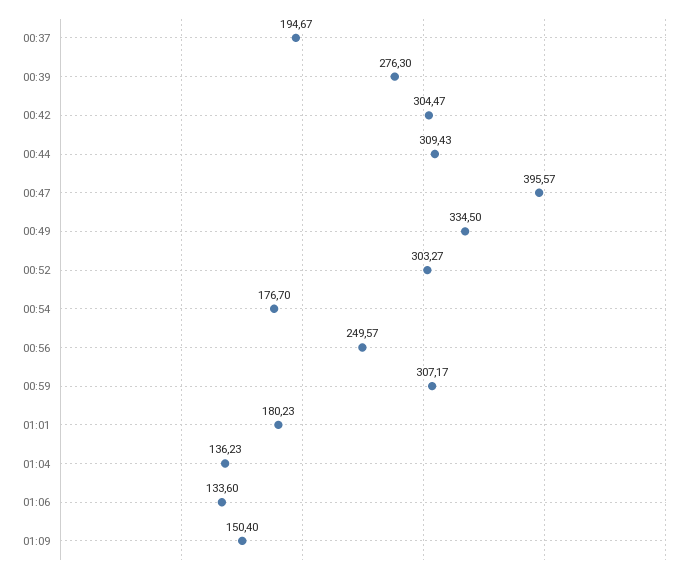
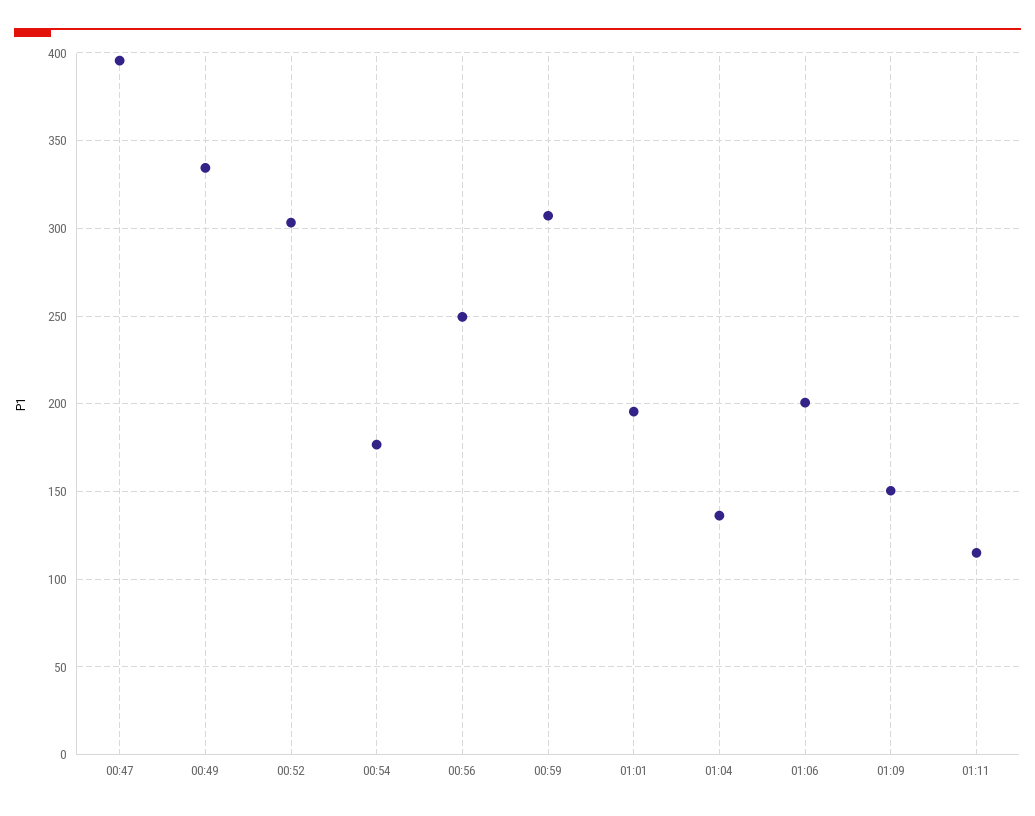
00:37: 194.67 -> none
00:39: 276.3 -> none
00:42: 304.47 -> none
00:44: 309.43 -> none
01:01: 180.23 -> 195
01:06: 133.6 -> 200
01:11: none -> 115

